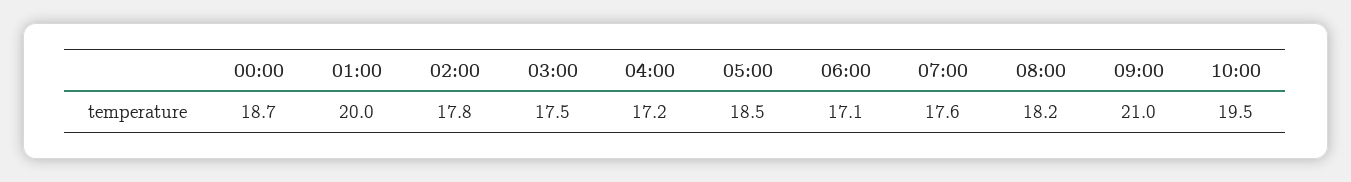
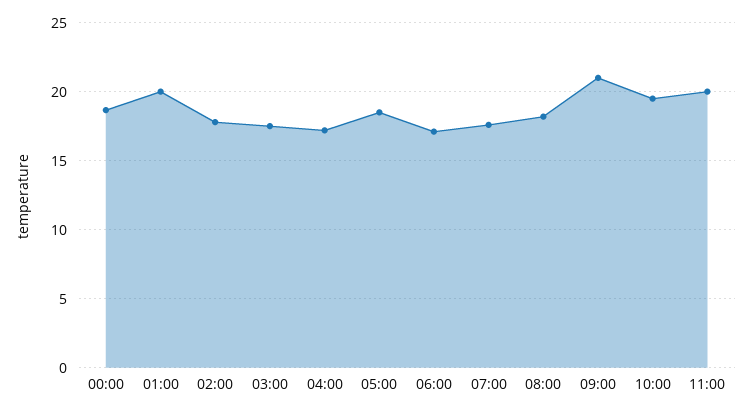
11:00: none -> 20

